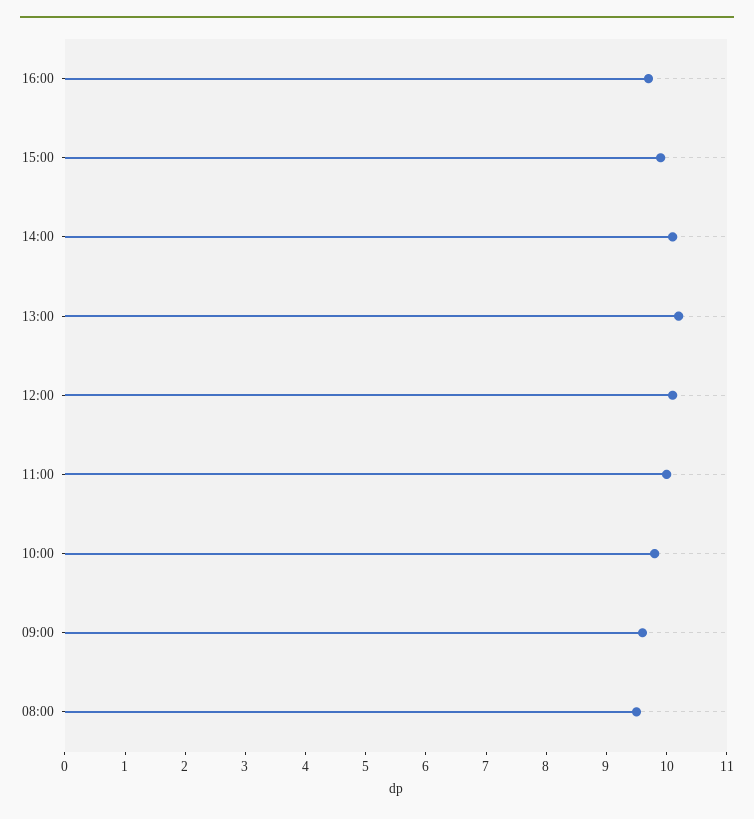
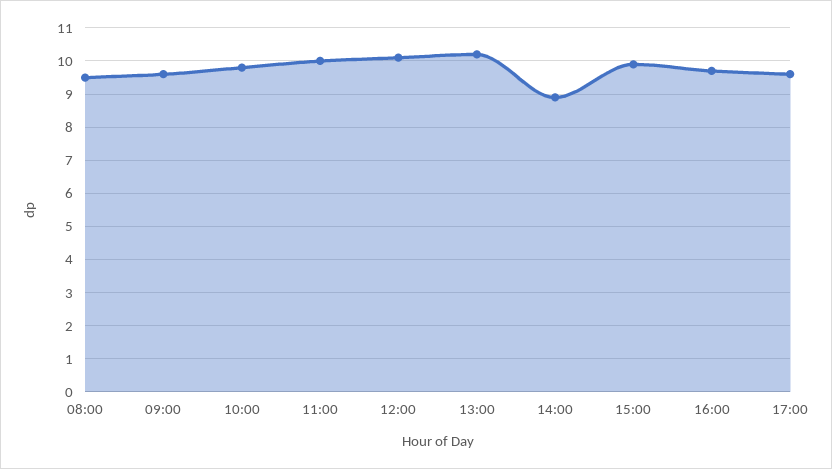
14:00: 10 -> 9
17:00: none -> 9.5

